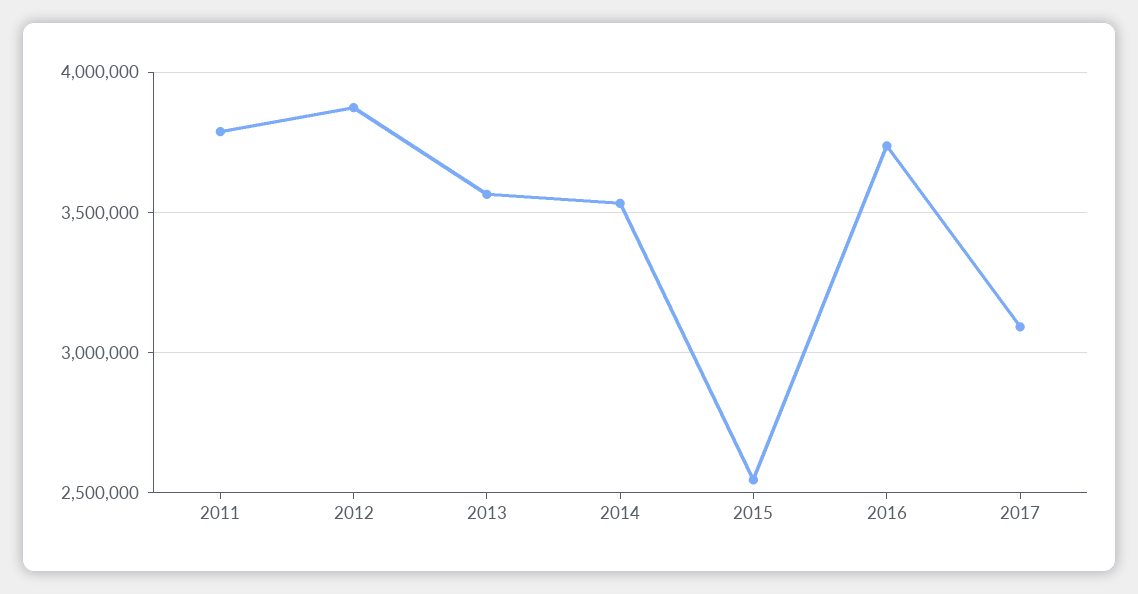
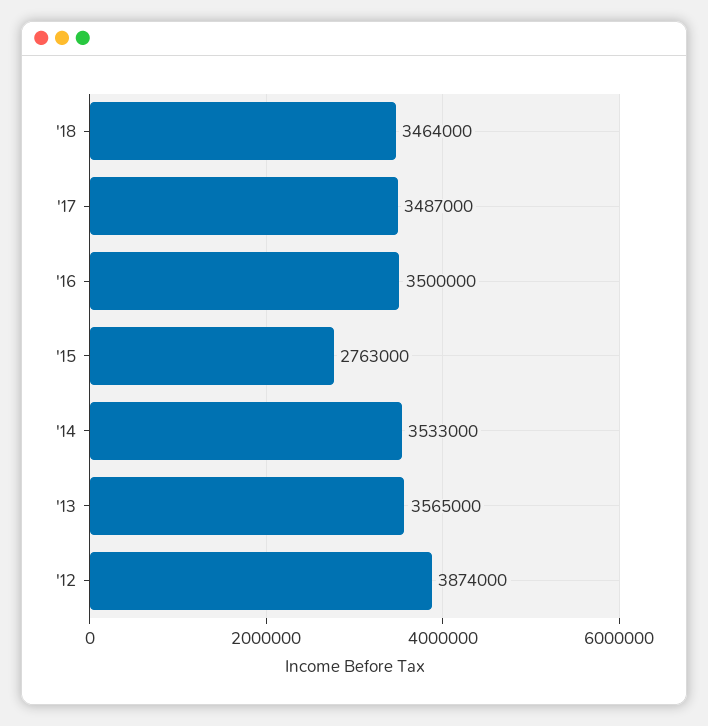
2011: 3800000 -> none
2015: 2550000 -> 2763000
2016: 3750000 -> 3500000
2017: 3100000 -> 3487000
'18: none -> 3464000

